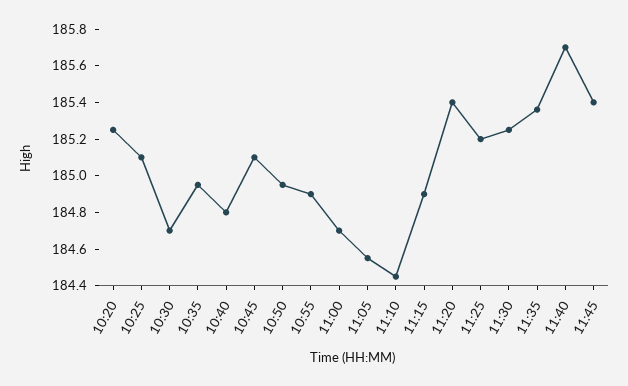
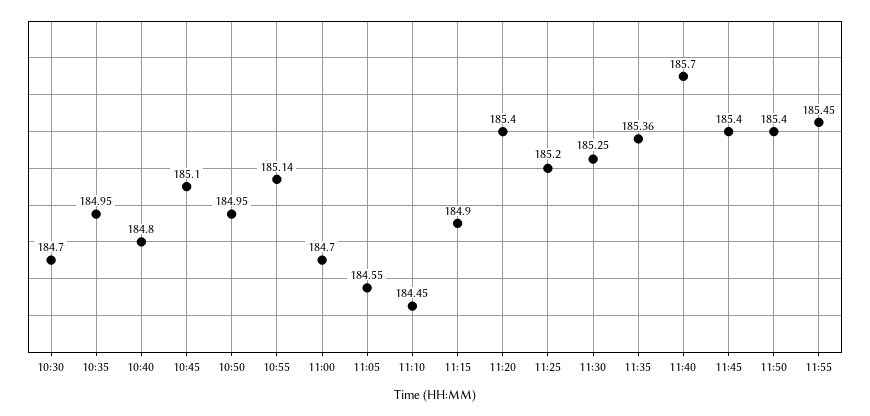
10:20: 185.25 -> none
10:25: 185.1 -> none
10:55: 184.9 -> 185.14
11:50: none -> 185.4
11:55: none -> 185.45

